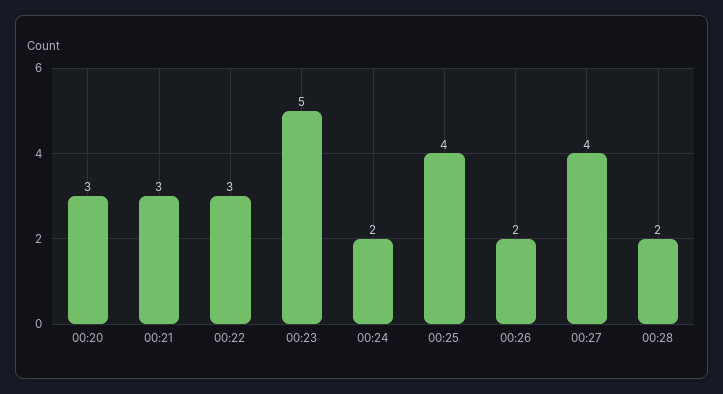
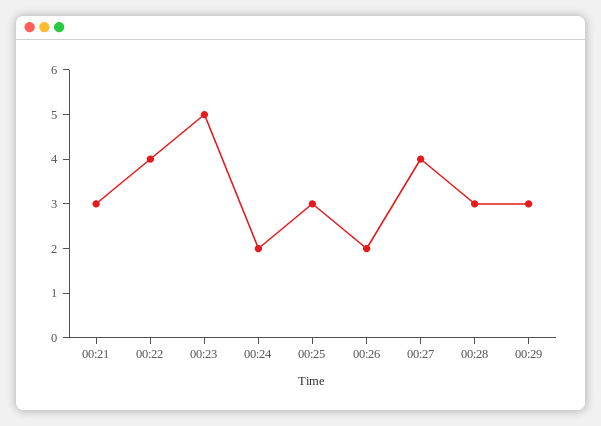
00:20: 3 -> none
00:22: 3 -> 4
00:25: 4 -> 3
00:28: 2 -> 3
00:29: none -> 3

